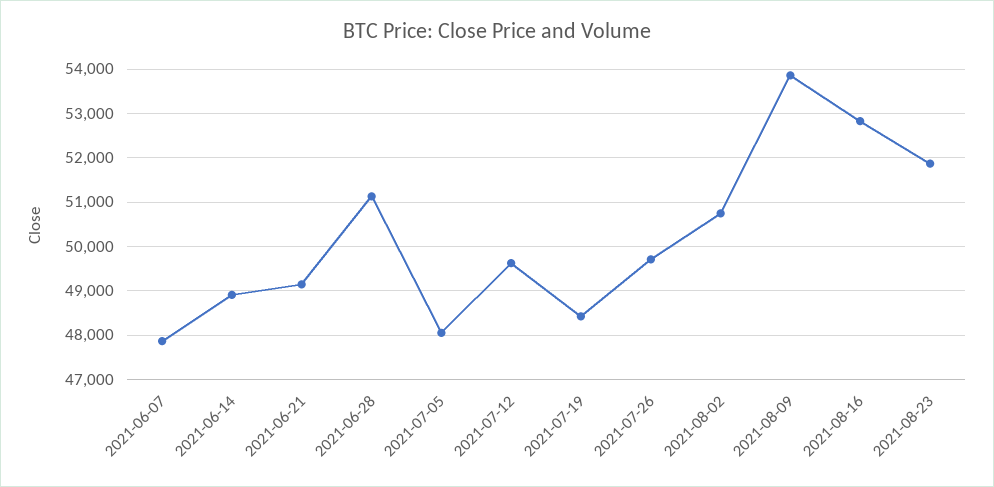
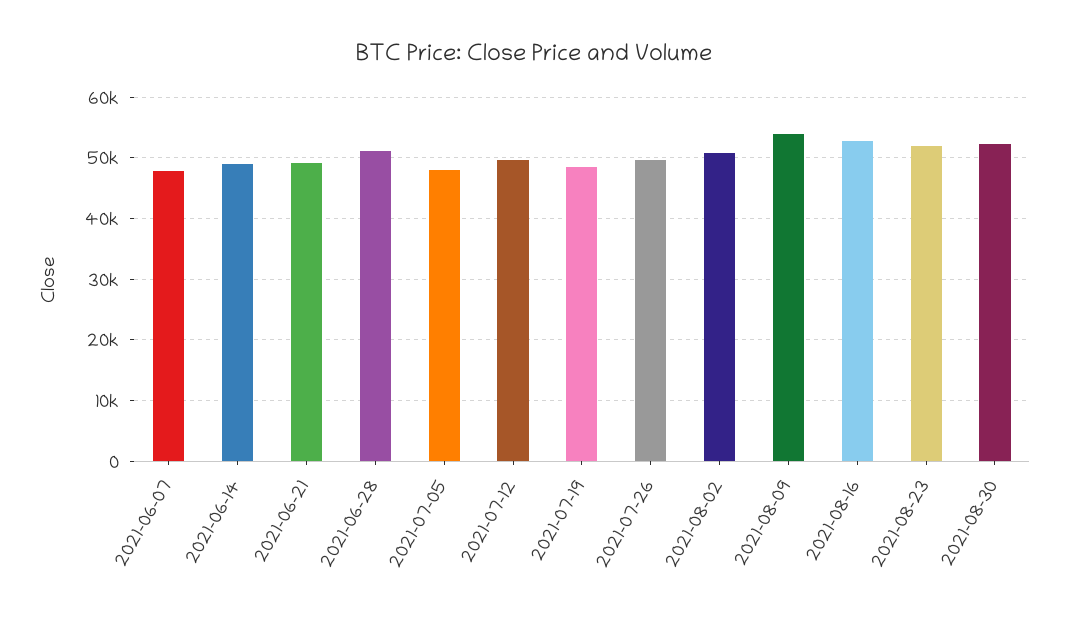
2021-08-30: none -> 52000

